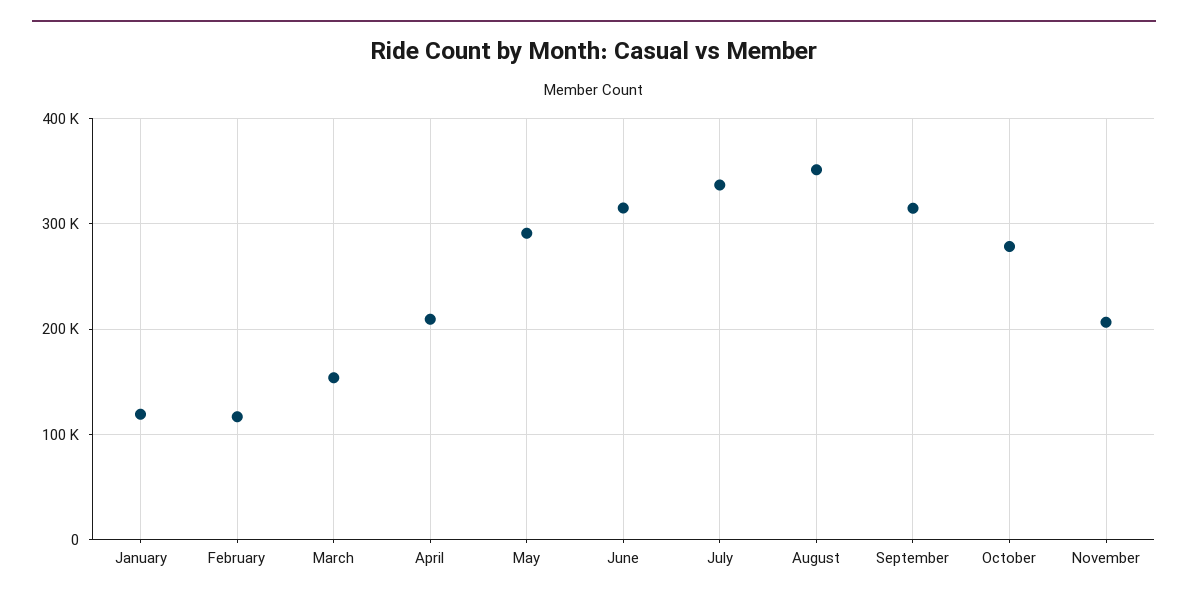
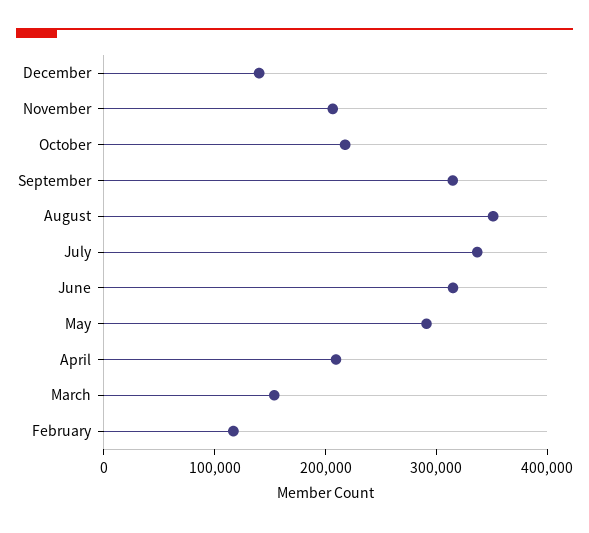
January: 120000 -> none
October: 280000 -> 220000
December: none -> 140000

